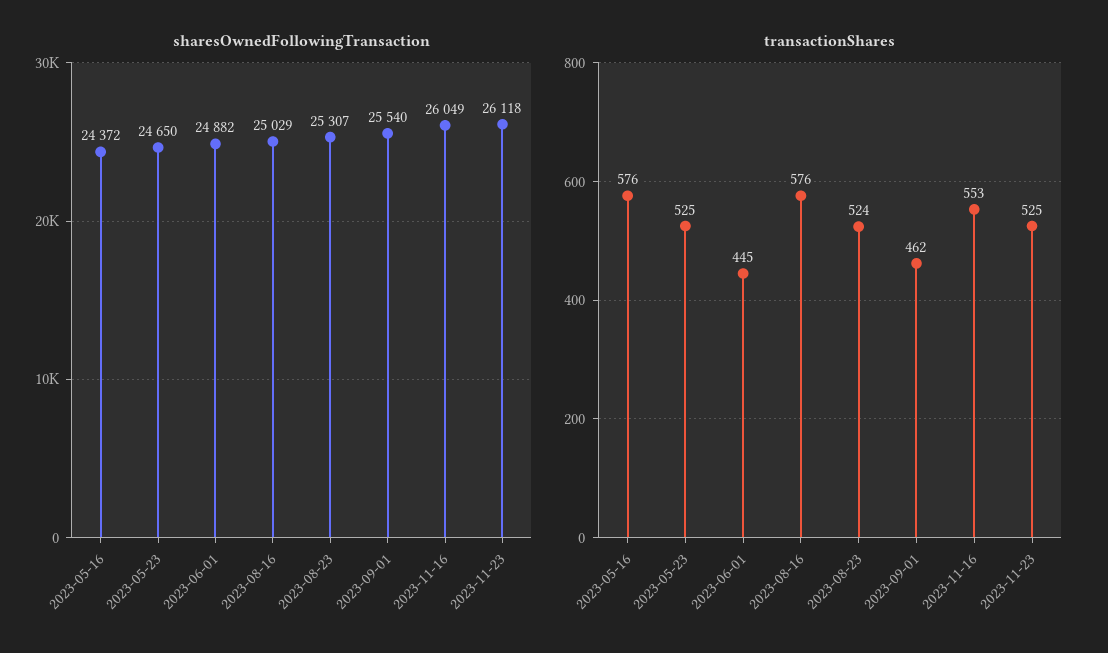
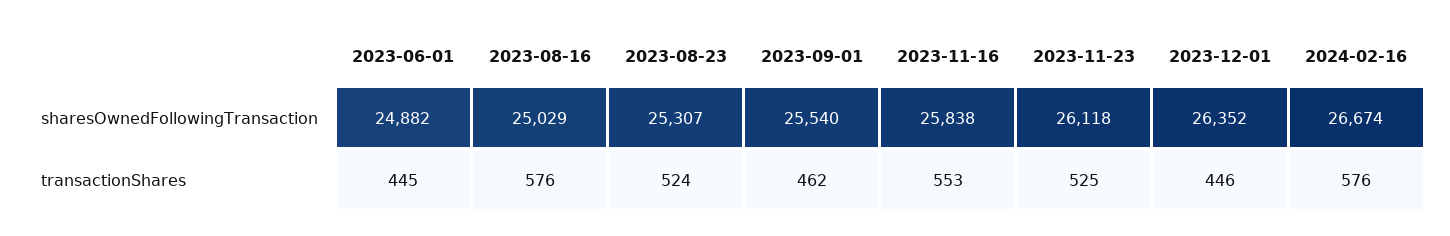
sharesOwnedFollowingTransaction, 2023-05-16: 24372 -> none
sharesOwnedFollowingTransaction, 2023-05-23: 24650 -> none
sharesOwnedFollowingTransaction, 2023-11-16: 26049 -> 25838
transactionShares, 2023-05-16: 576 -> none
transactionShares, 2023-05-23: 525 -> none
sharesOwnedFollowingTransaction, 2023-12-01: none -> 26352
sharesOwnedFollowingTransaction, 2024-02-16: none -> 26674
transactionShares, 2023-12-01: none -> 446
transactionShares, 2024-02-16: none -> 576

